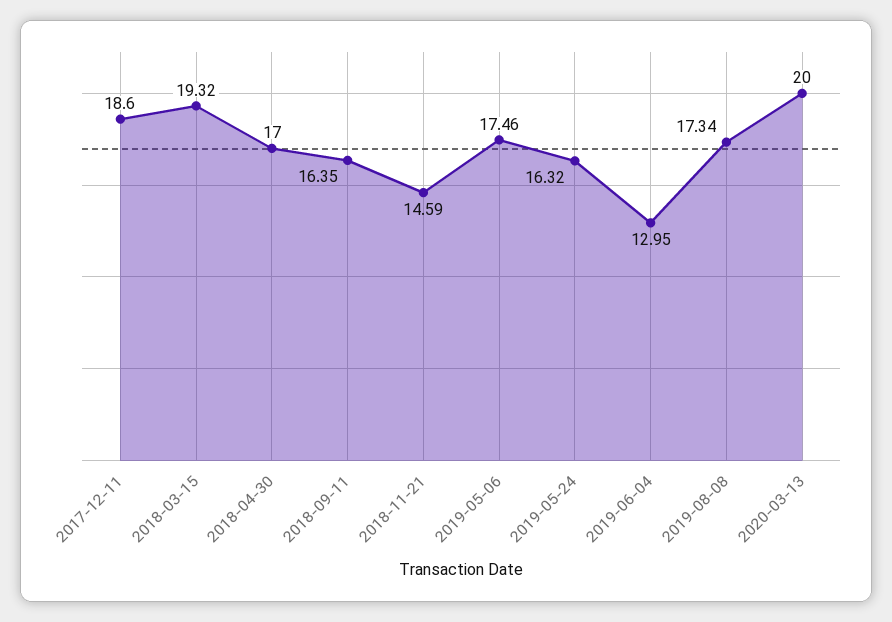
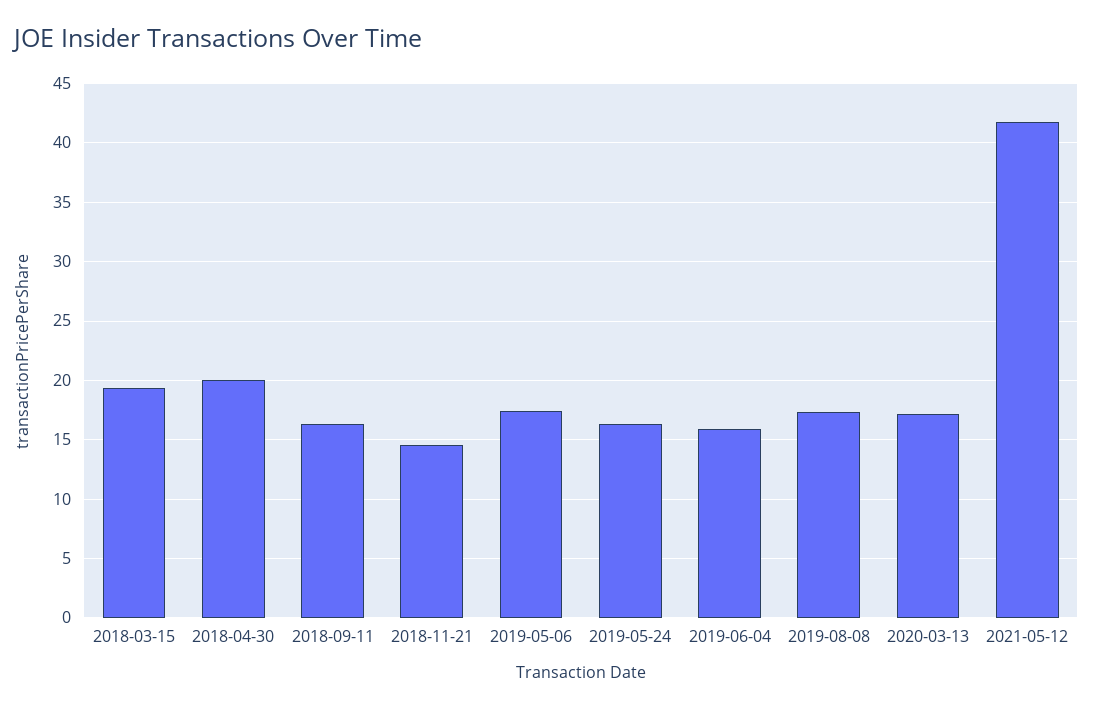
2017-12-11: 18.6 -> none
2018-04-30: 17 -> 20
2019-06-04: 12.95 -> 16
2020-03-13: 20 -> 17
2021-05-12: none -> 42

